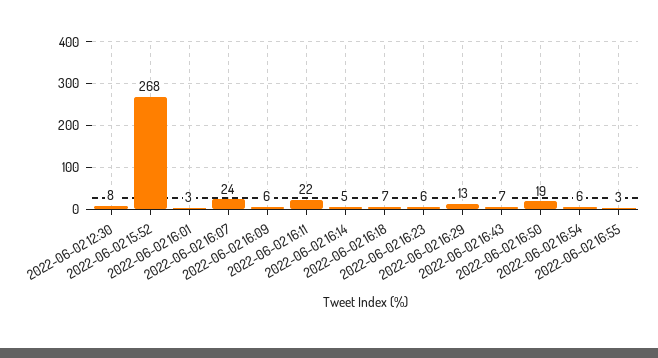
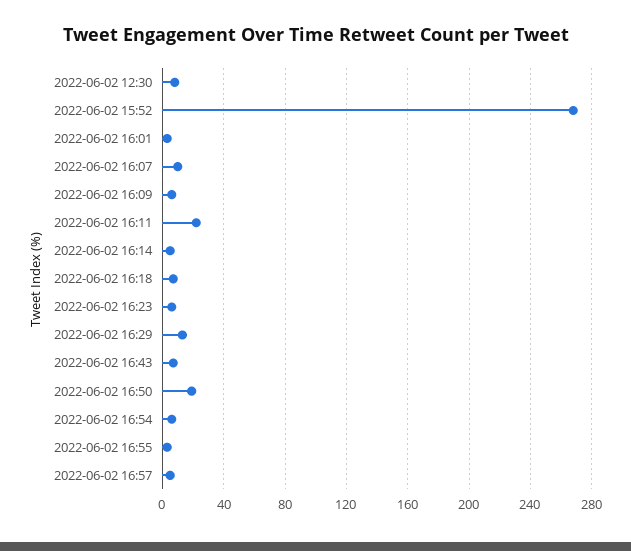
2022-06-02 16:07: 24 -> 10
2022-06-02 16:57: none -> 5

